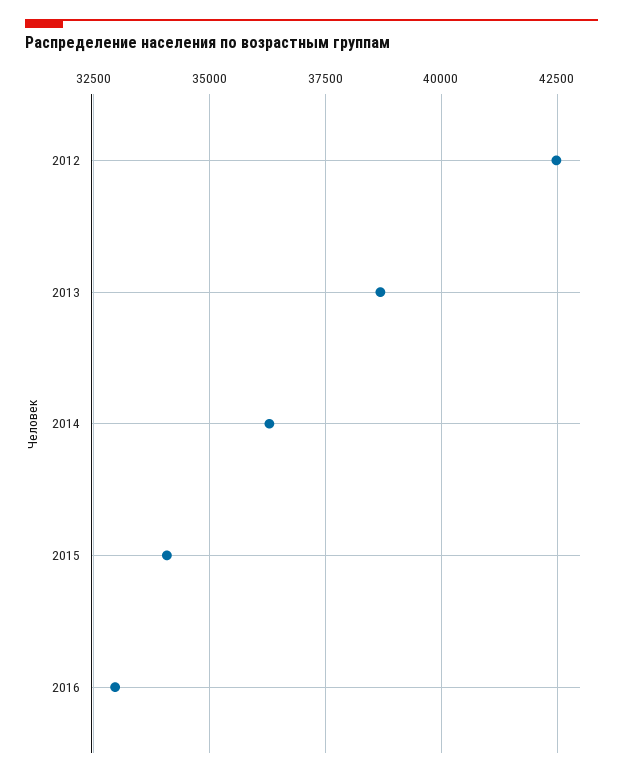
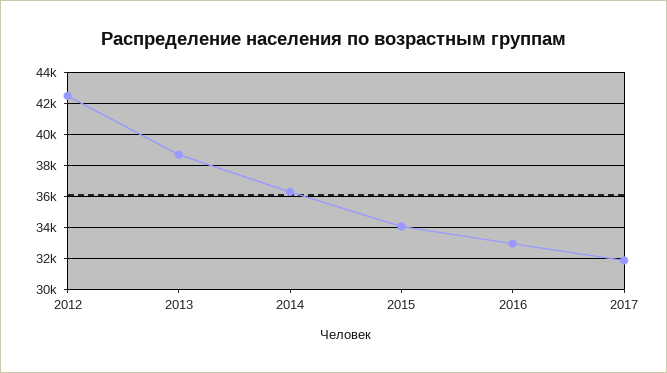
2017: none -> 32000

